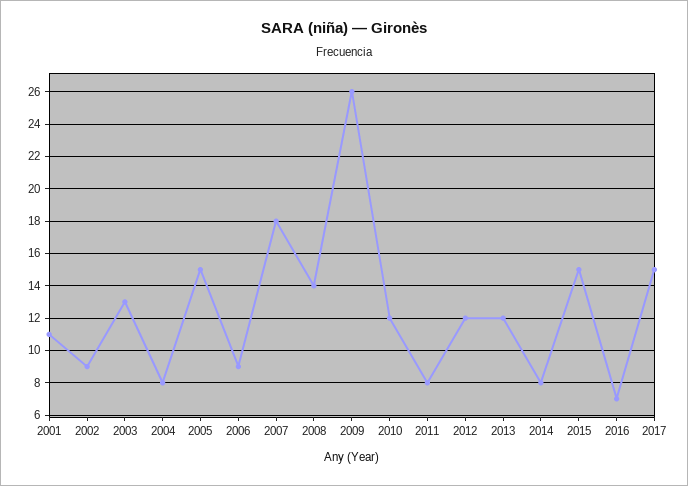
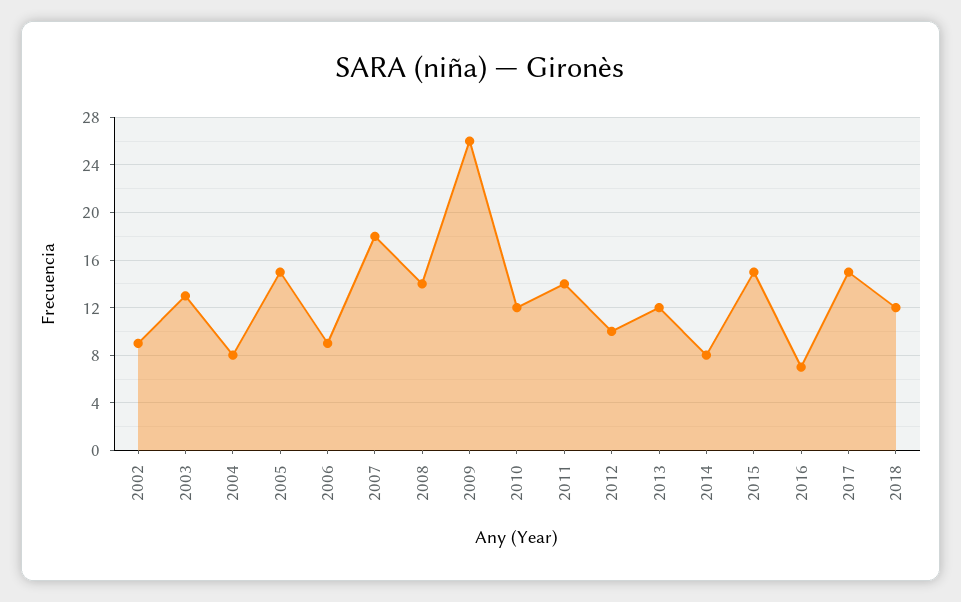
2001: 11 -> none
2011: 8 -> 14
2012: 12 -> 10
2018: none -> 12

